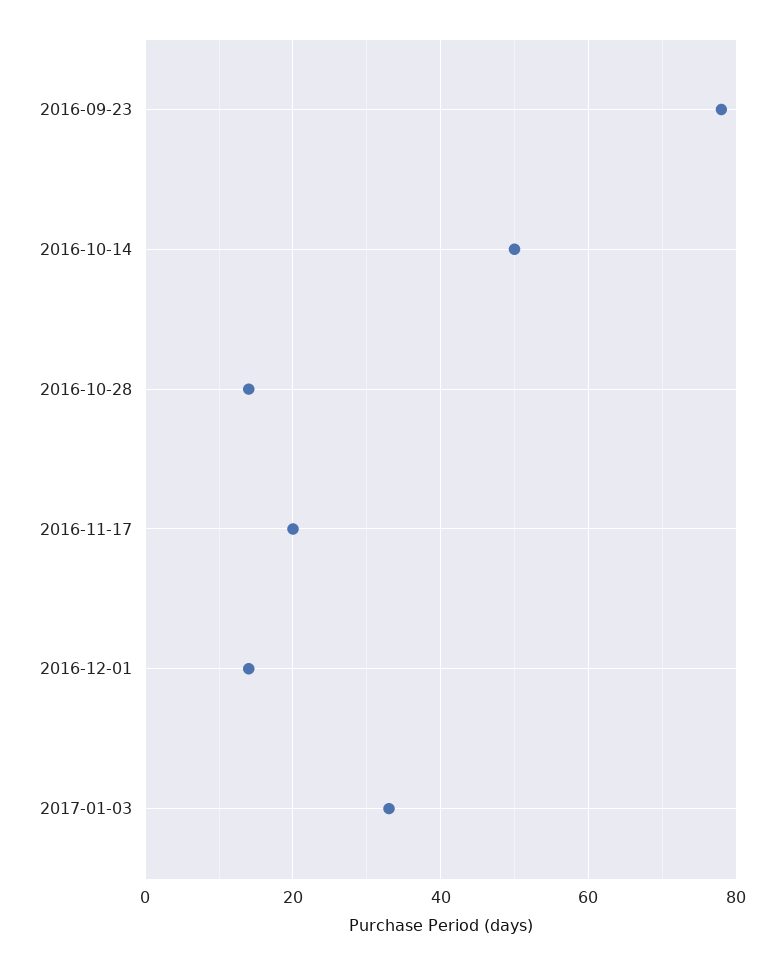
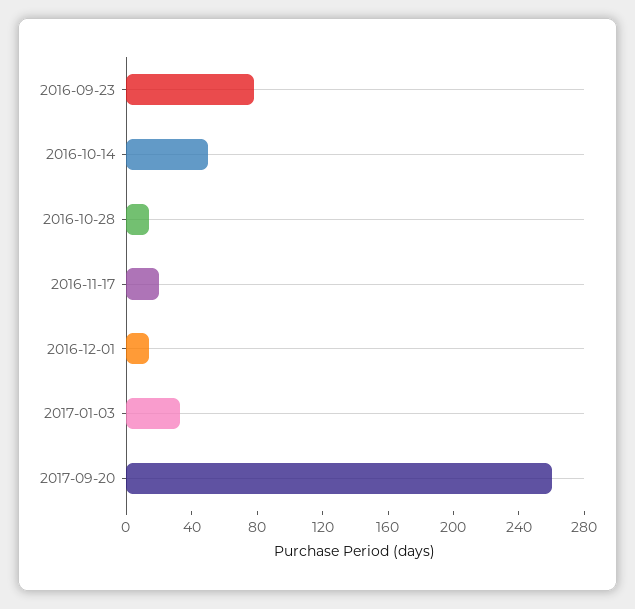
2017-09-20: none -> 260

